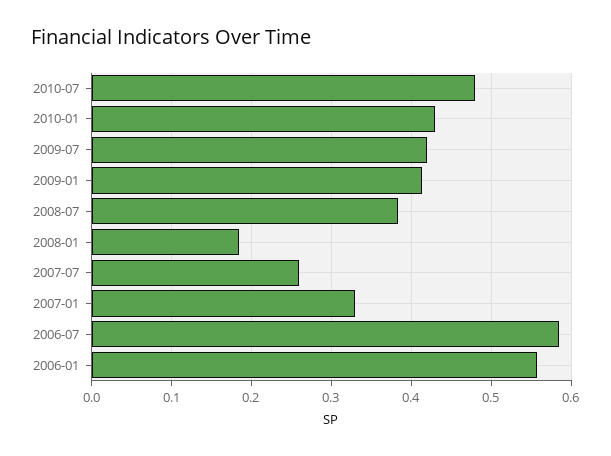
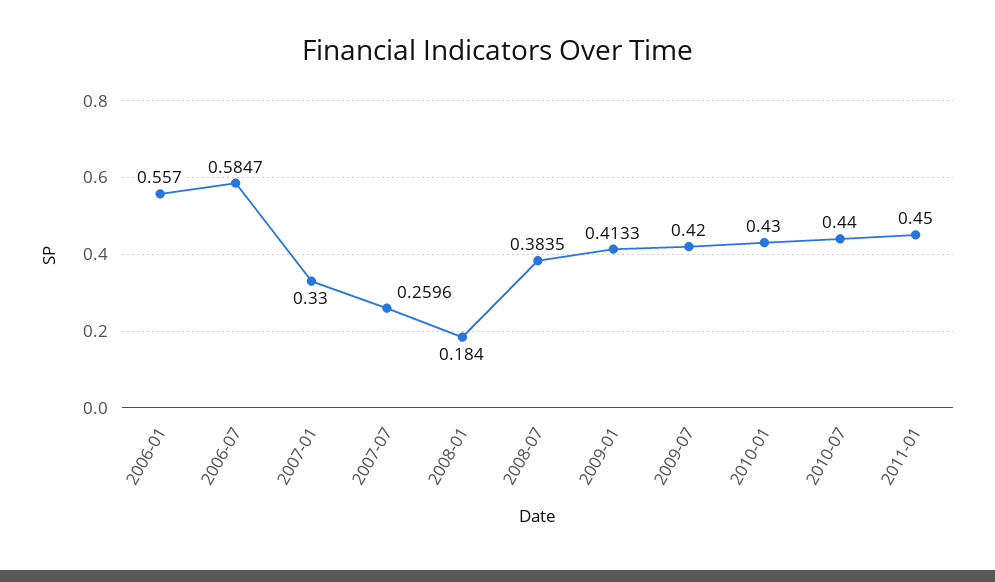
2010-07: 0.48 -> 0.44
2011-01: none -> 0.45

